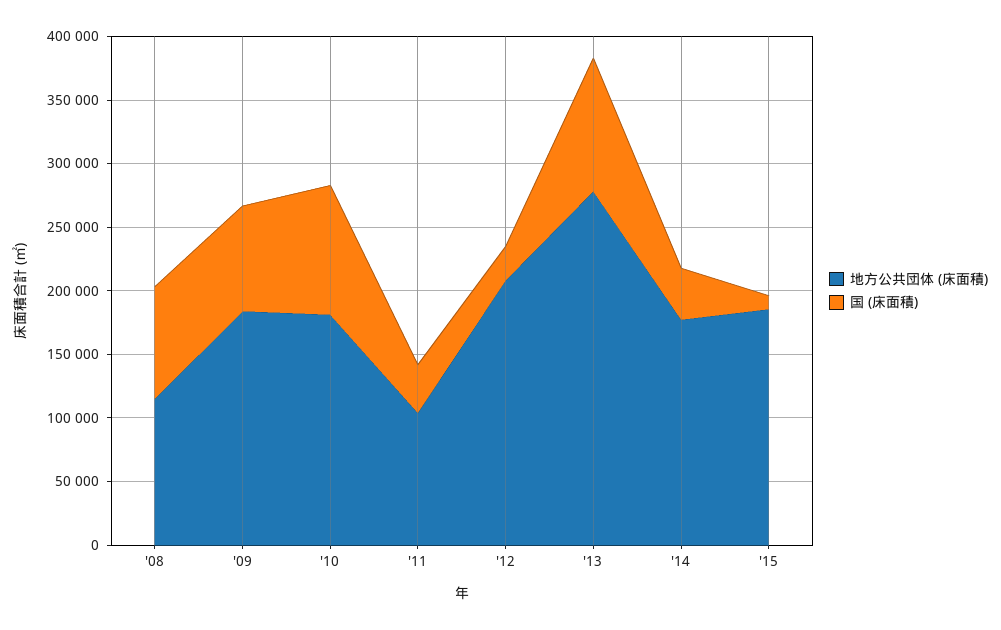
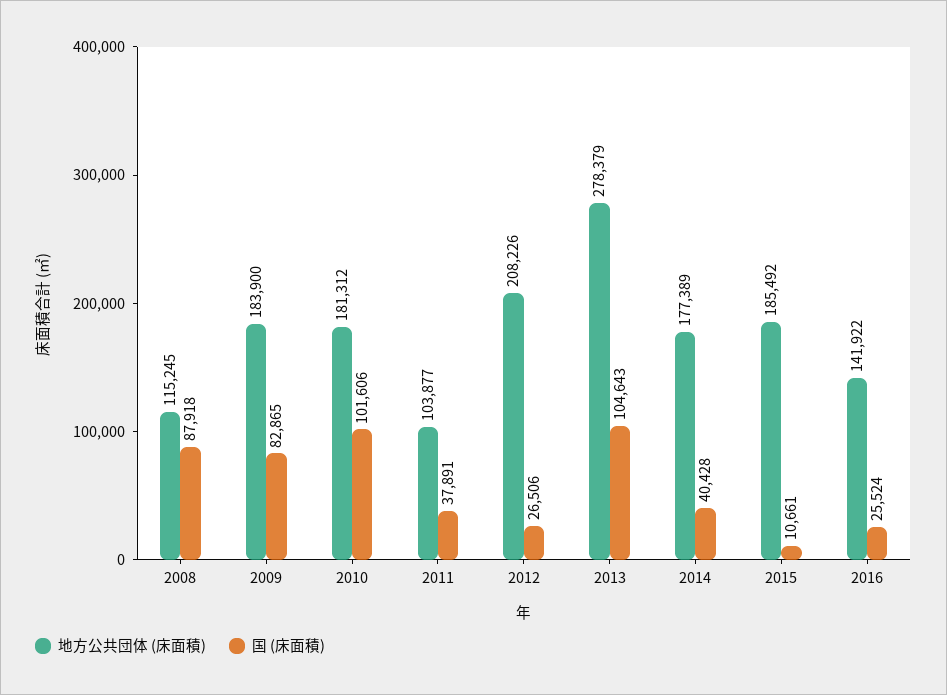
地方公共団体 (床面積), 2016: none -> 141922
国 (床面積), 2016: none -> 25524

